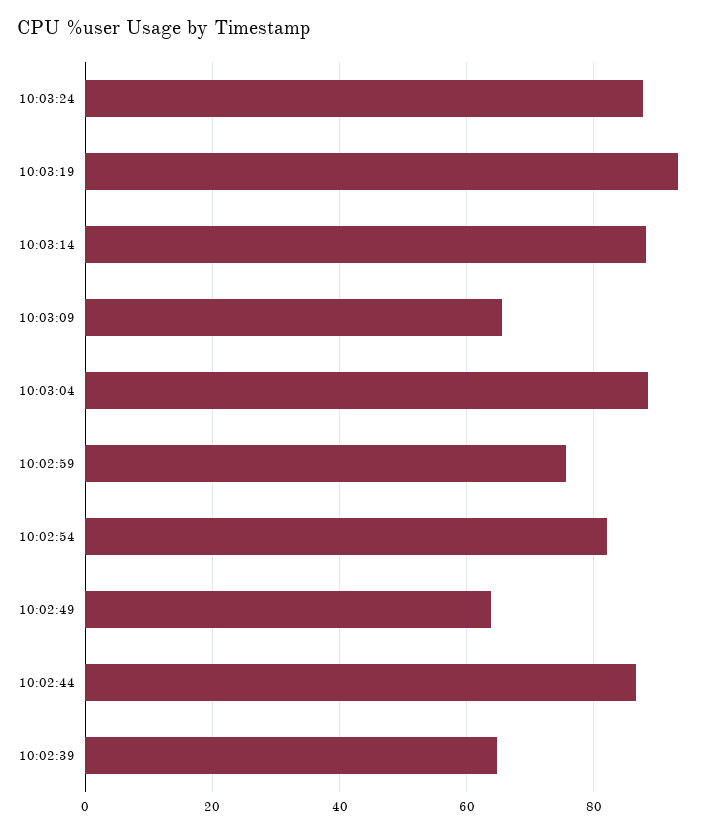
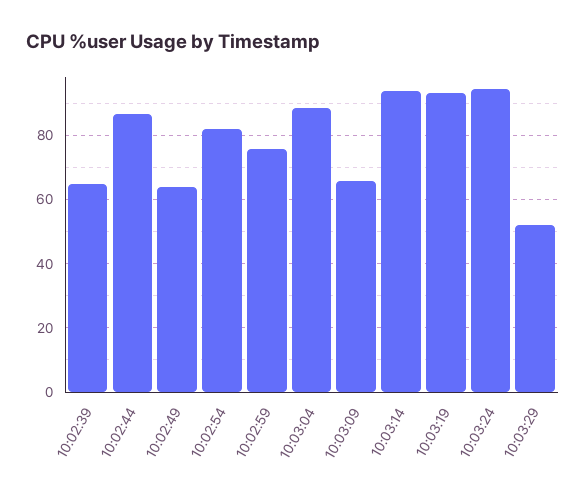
10:03:24: 88 -> 94
10:03:14: 88 -> 94
10:03:29: none -> 52

